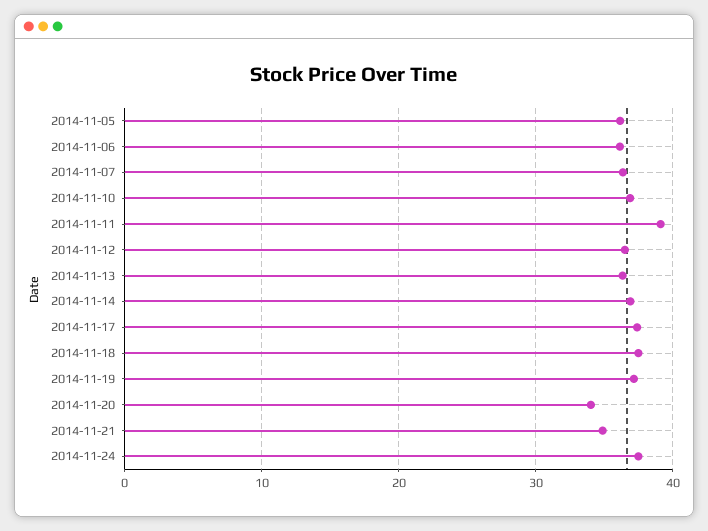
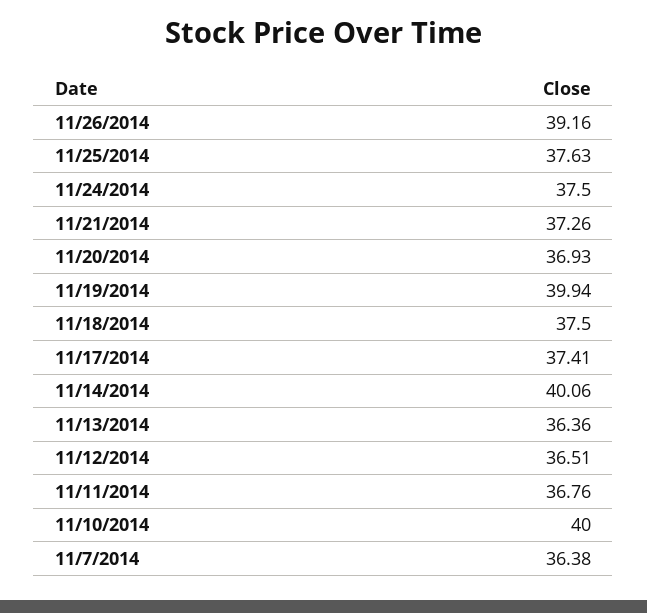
2014-11-05: 36 -> none
2014-11-06: 36 -> none
2014-11-10: 37 -> 40
2014-11-11: 39 -> 36.76
2014-11-14: 37 -> 40.06
2014-11-19: 37 -> 39.94
2014-11-20: 34 -> 36.93
2014-11-21: 35 -> 37.26
11/26/2014: none -> 39.16
11/25/2014: none -> 37.63

